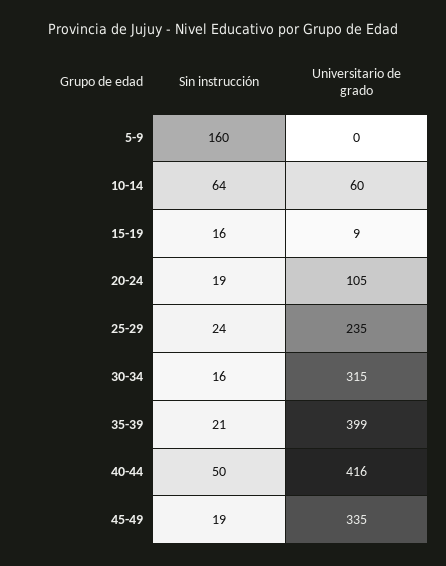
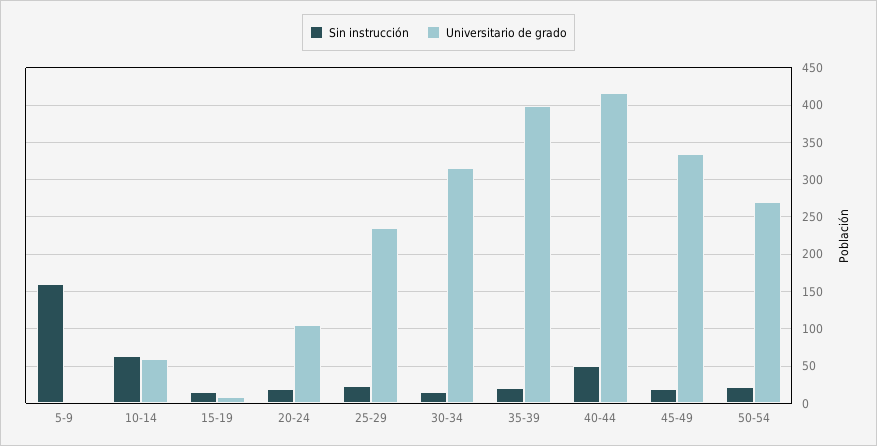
Sin instrucción, 50-54: none -> 20
Universitario de grado, 50-54: none -> 270

